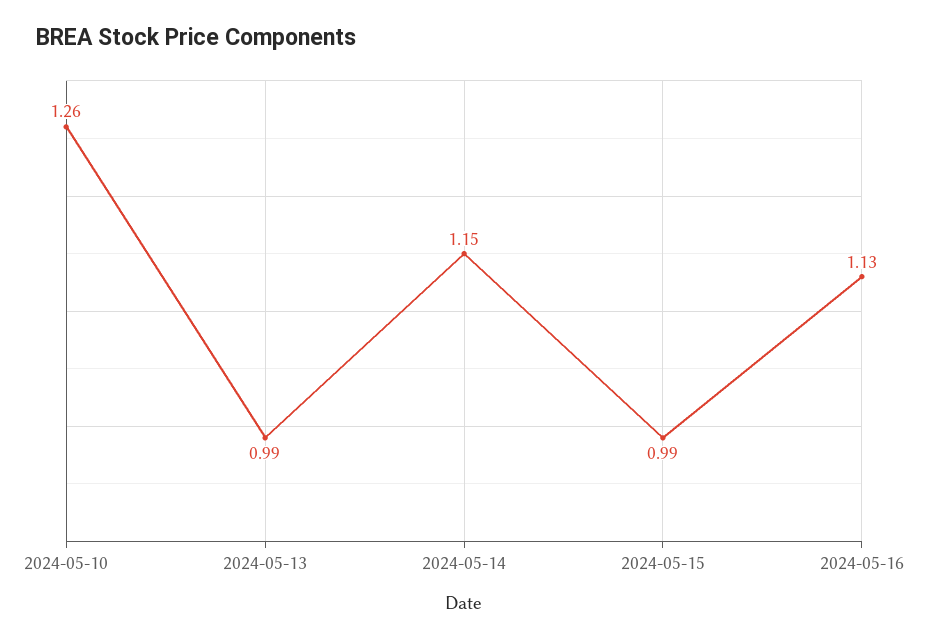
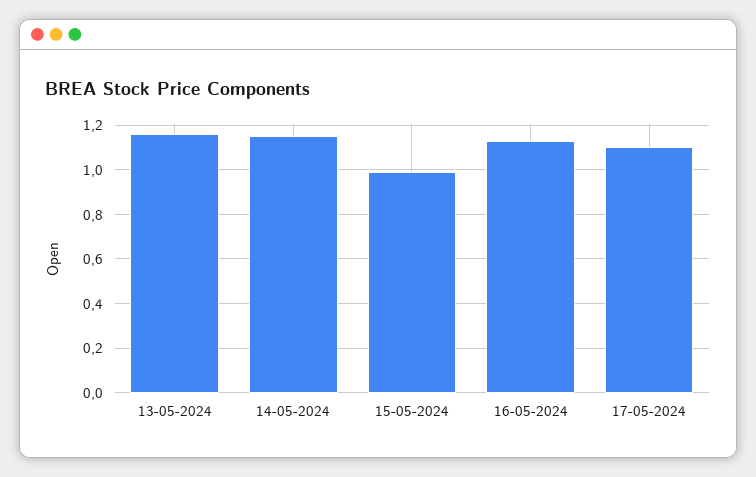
2024-05-10: 1.26 -> none
2024-05-13: 0.99 -> 1.15
17-05-2024: none -> 1.1

